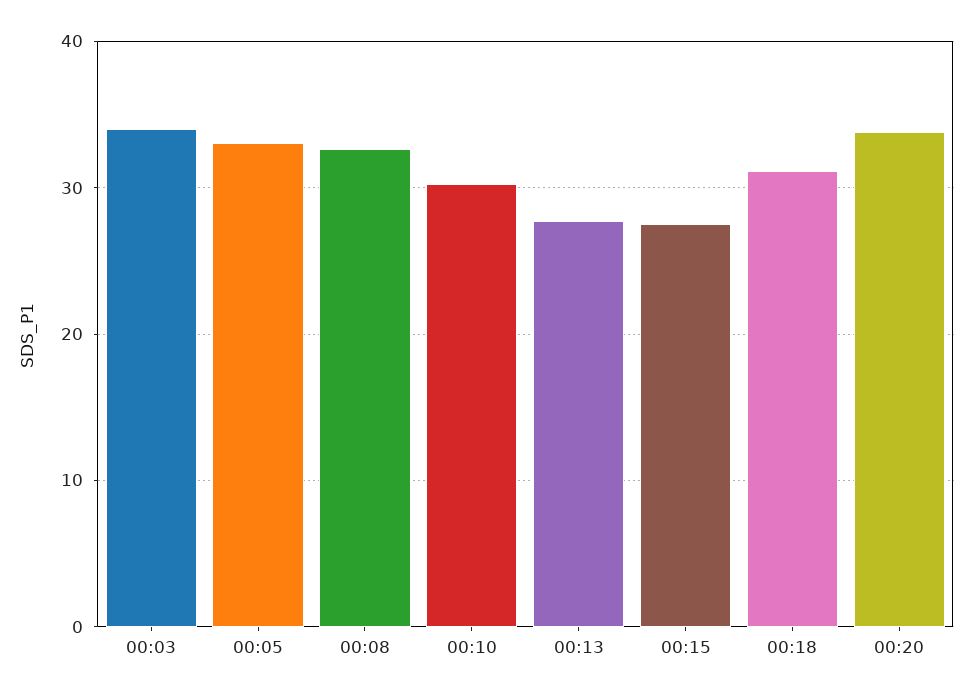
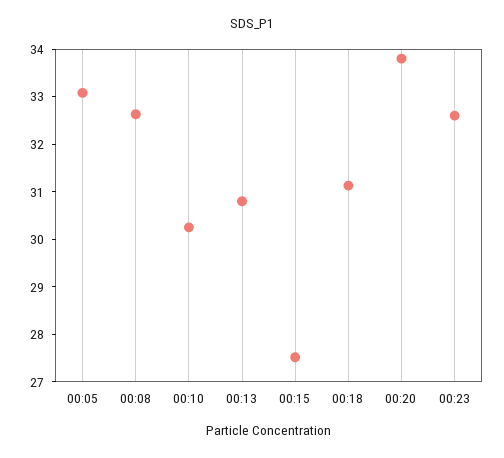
00:03: 34 -> none
00:13: 28 -> 30.8
00:23: none -> 32.6

